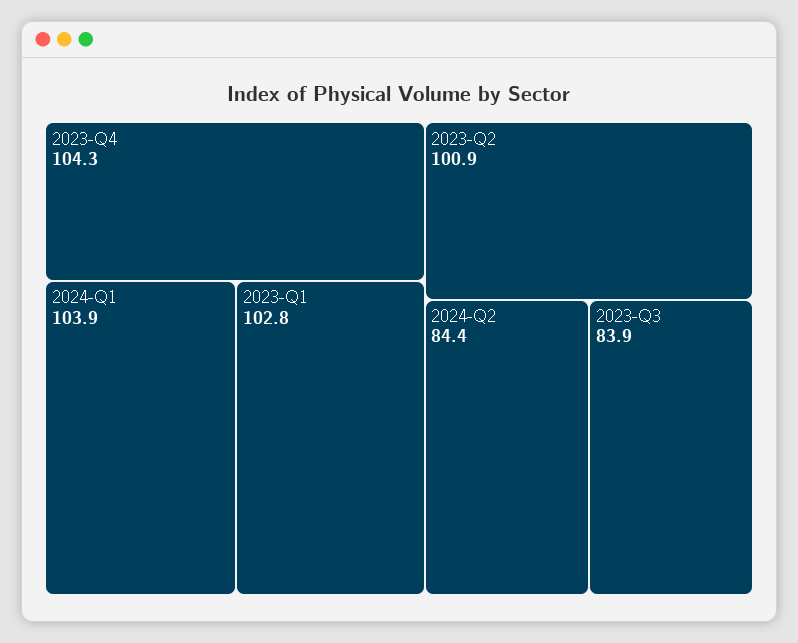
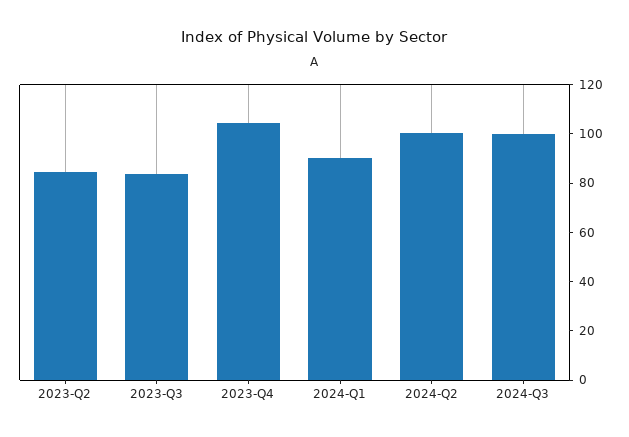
2024-Q1: 103.9 -> 90
2023-Q1: 102.8 -> none
2023-Q2: 100.9 -> 85
2024-Q2: 84.4 -> 100
2024-Q3: none -> 100

